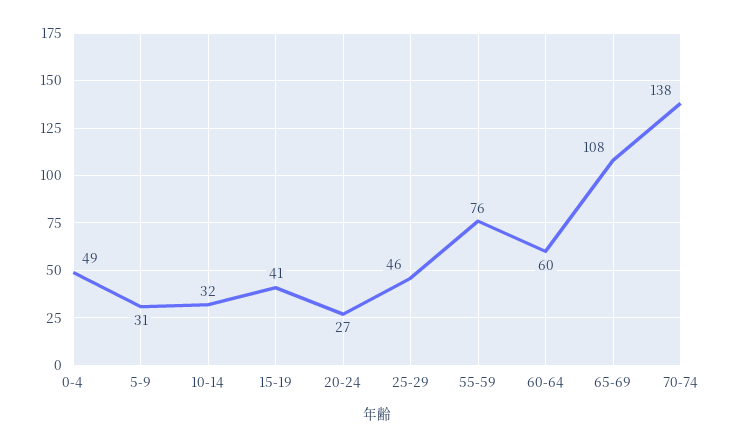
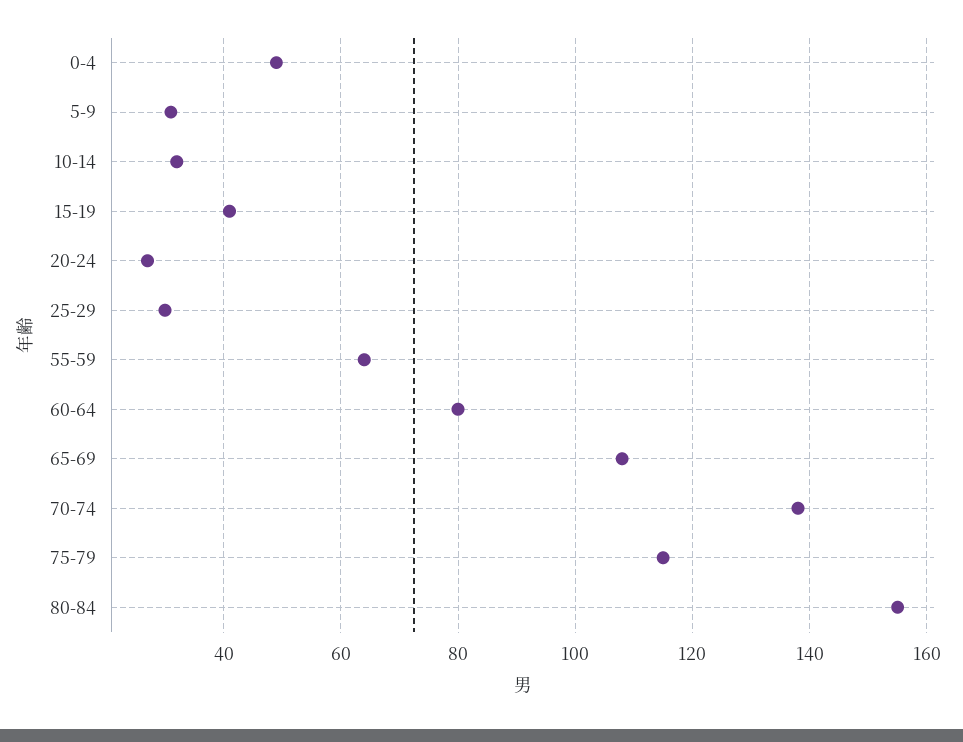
25-29: 46 -> 30
55-59: 76 -> 65
60-64: 60 -> 80
75-79: none -> 115
80-84: none -> 155

